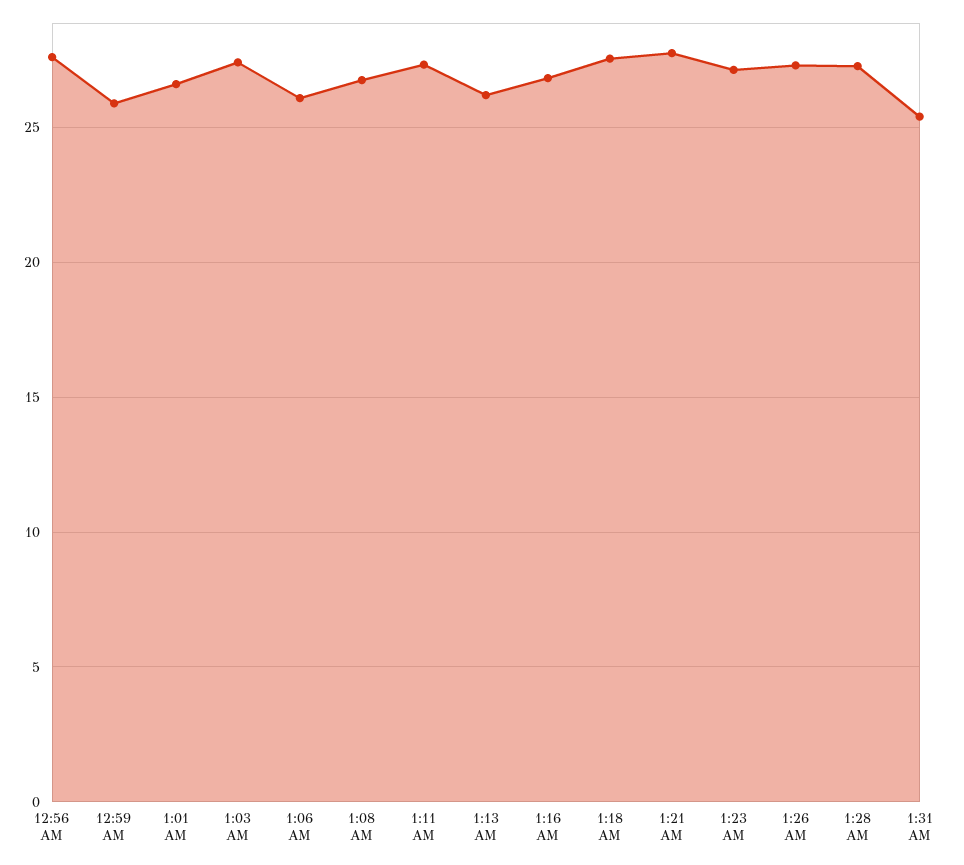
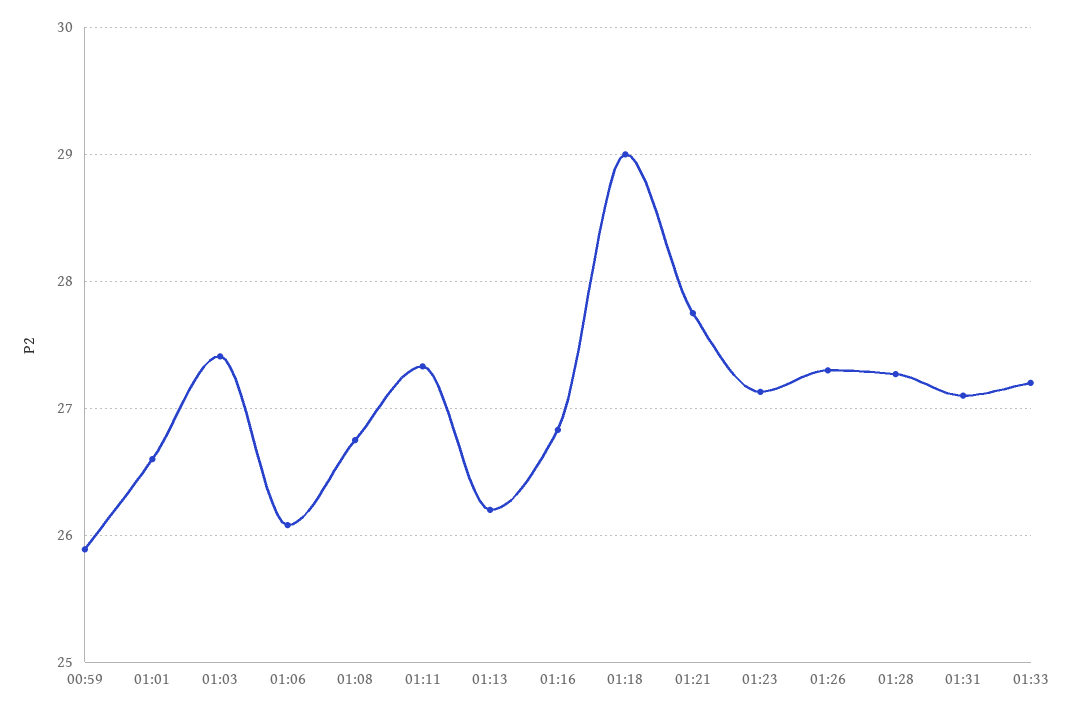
12:56 AM: 27.5 -> none
1:18 AM: 27.5 -> 29
1:31 AM: 25.5 -> 27.1
01:33: none -> 27.2

